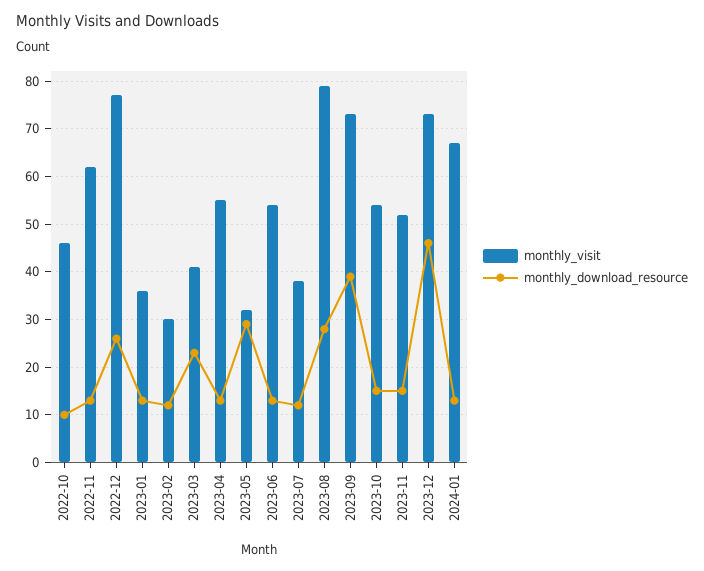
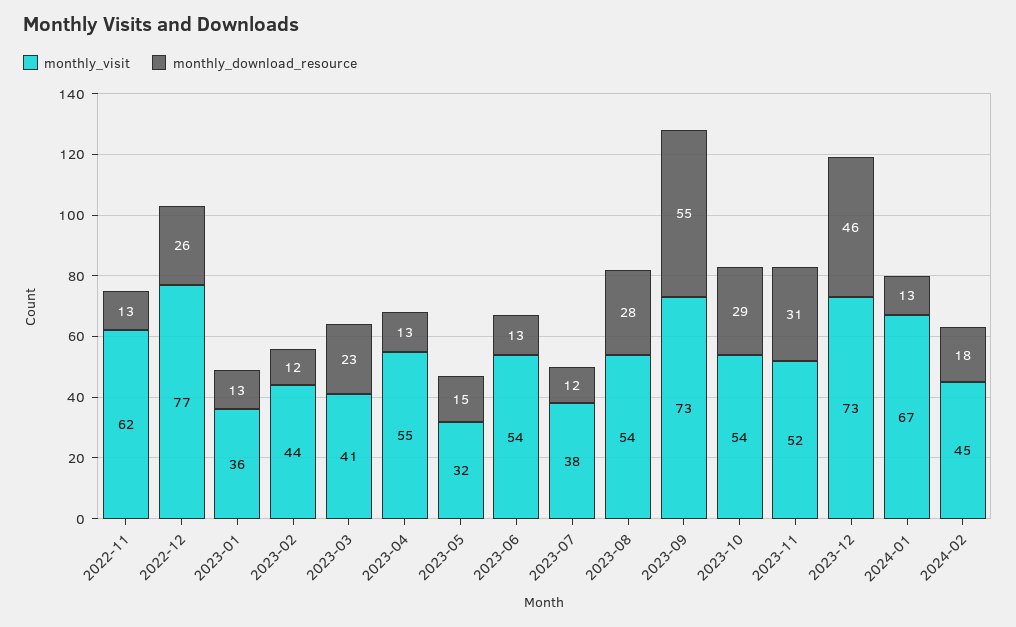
monthly_visit, 2022-10: 45 -> none
monthly_download_resource, 2022-10: 10 -> none
monthly_visit, 2023-02: 30 -> 44
monthly_download_resource, 2023-05: 30 -> 15
monthly_visit, 2023-08: 80 -> 54
monthly_download_resource, 2023-09: 40 -> 55
monthly_download_resource, 2023-10: 15 -> 29
monthly_download_resource, 2023-11: 15 -> 31
monthly_visit, 2024-02: none -> 45
monthly_download_resource, 2024-02: none -> 18

